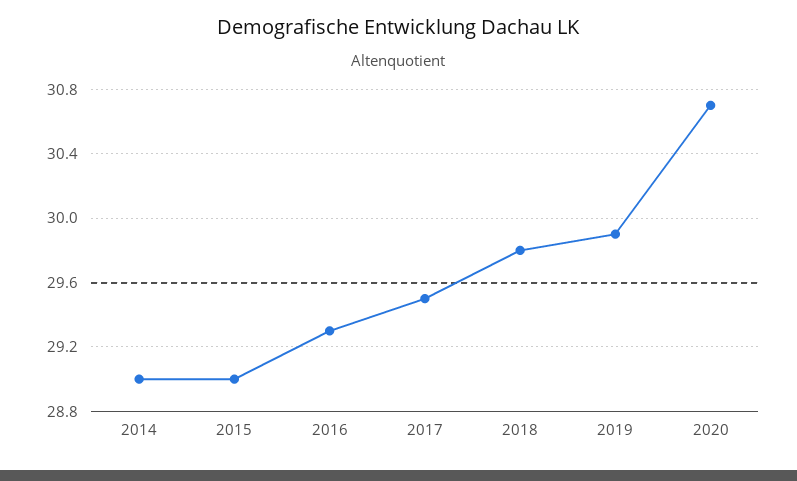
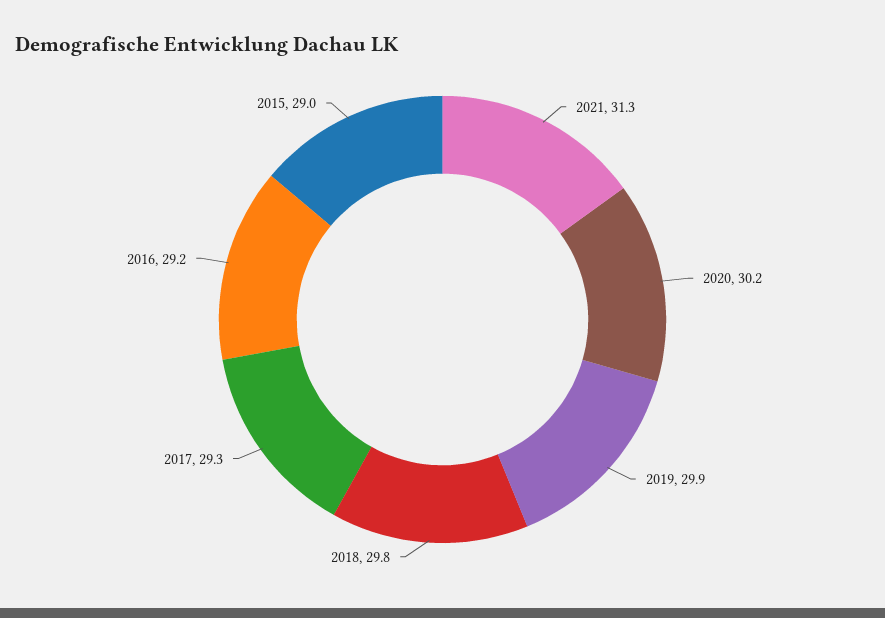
2014: 29 -> none
2016: 29.3 -> 29.2
2017: 29.5 -> 29.3
2020: 30.7 -> 30.2
2021: none -> 31.3

